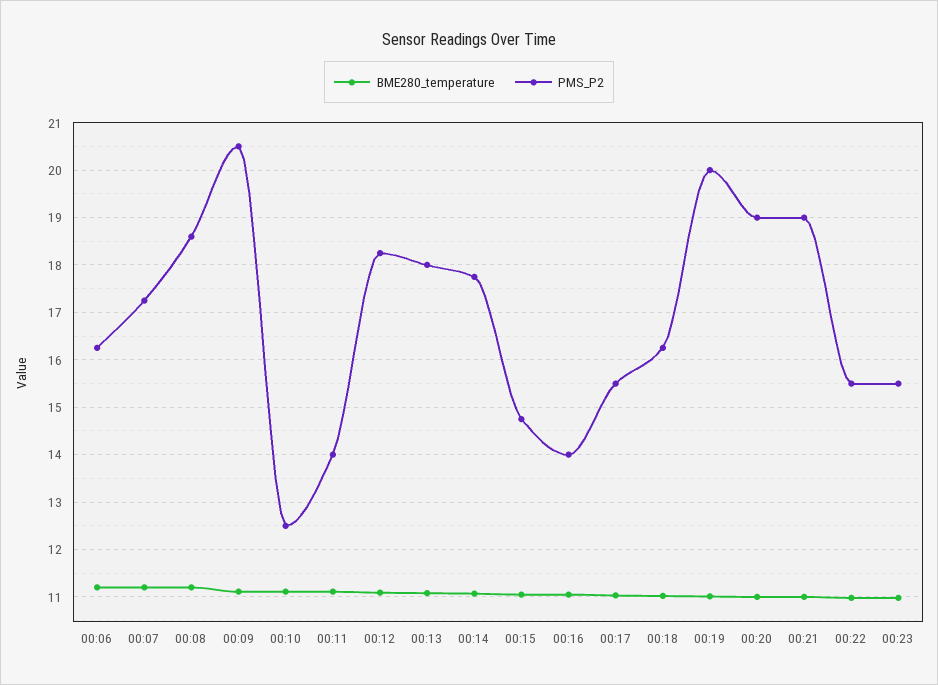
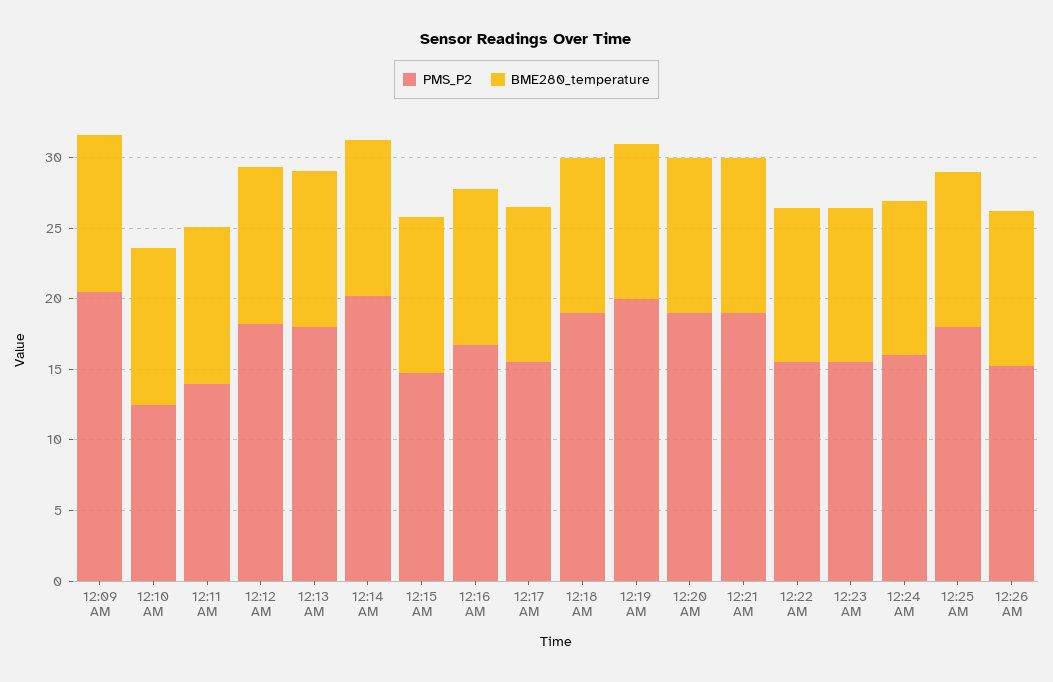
BME280_temperature, 00:06: 11.2 -> none
PMS_P2, 00:06: 16.2 -> none
BME280_temperature, 00:07: 11.2 -> none
PMS_P2, 00:07: 17.2 -> none
BME280_temperature, 00:08: 11.2 -> none
PMS_P2, 00:08: 18.6 -> none
PMS_P2, 00:14: 17.8 -> 20
PMS_P2, 00:16: 14 -> 17
PMS_P2, 00:18: 16.2 -> 19
PMS_P2, 12:24 AM: none -> 16
BME280_temperature, 12:24 AM: none -> 11
PMS_P2, 12:25 AM: none -> 18
BME280_temperature, 12:25 AM: none -> 11
PMS_P2, 12:26 AM: none -> 15
BME280_temperature, 12:26 AM: none -> 11

